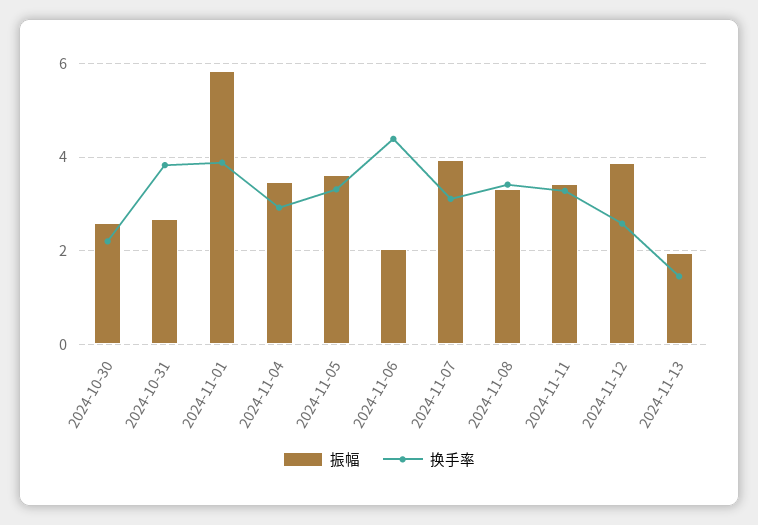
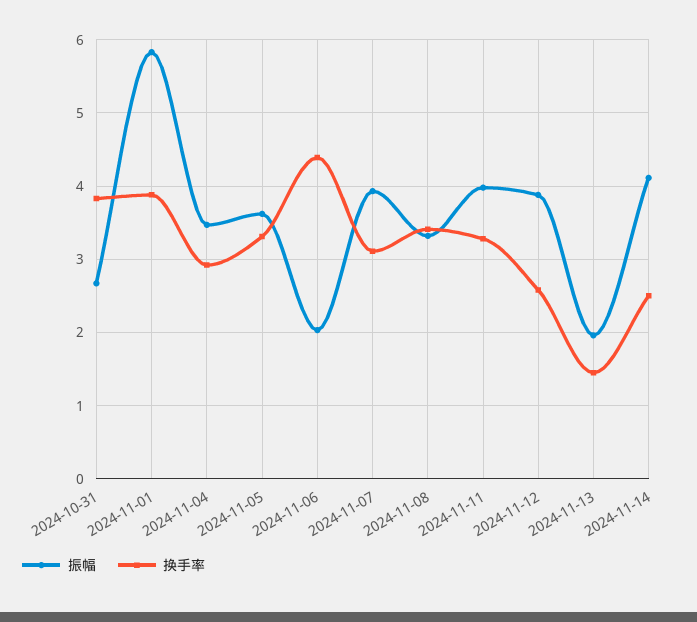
振幅, 2024-10-30: 2.6 -> none
换手率, 2024-10-30: 2.2 -> none
振幅, 2024-11-11: 3.4 -> 4
振幅, 2024-11-14: none -> 4.1
换手率, 2024-11-14: none -> 2.5

